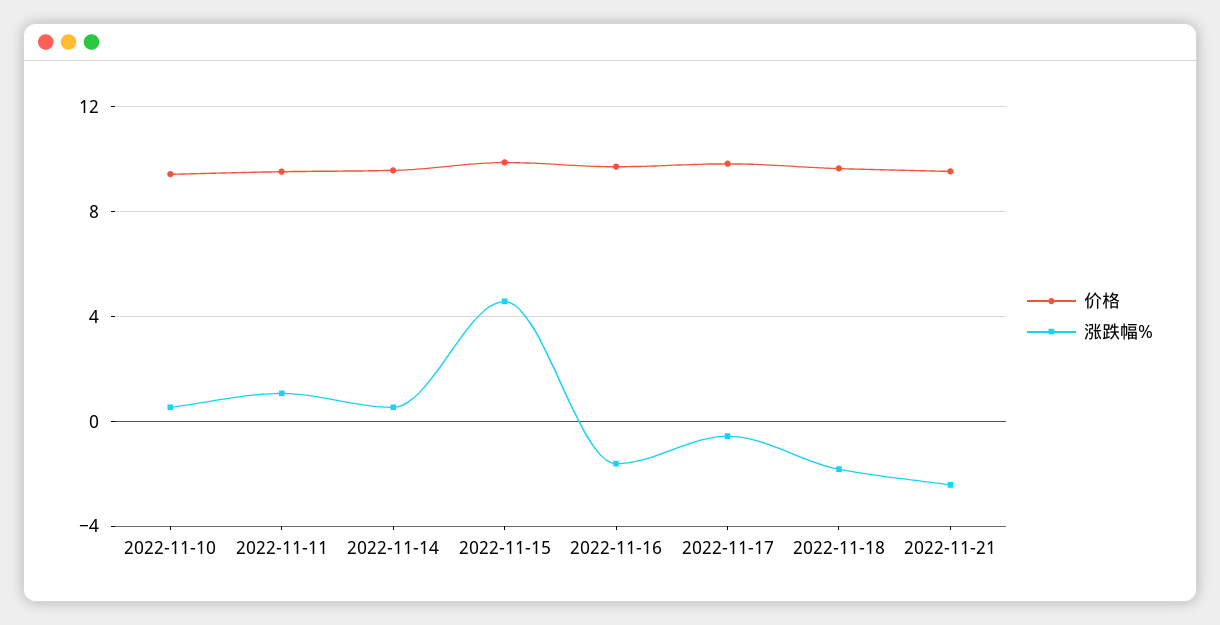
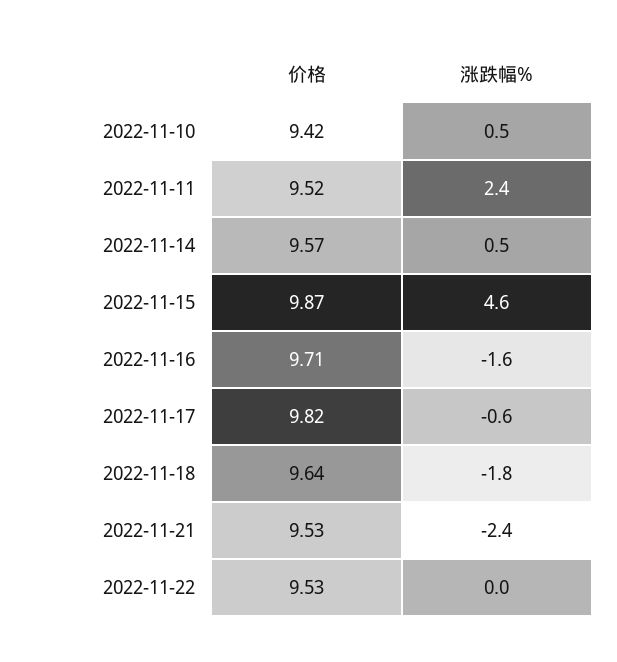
涨跌幅%, 2022-11-11: 1 -> 2.4
价格, 2022-11-22: none -> 9.53
涨跌幅%, 2022-11-22: none -> 0

